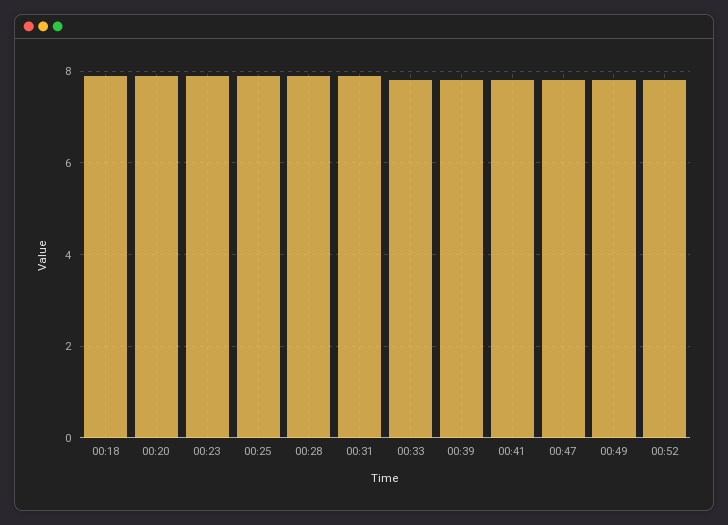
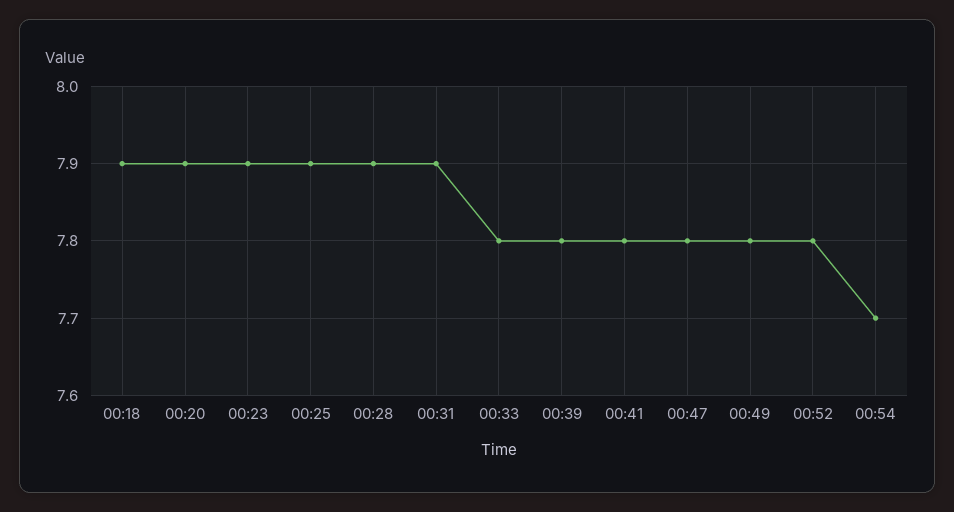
00:54: none -> 7.7

